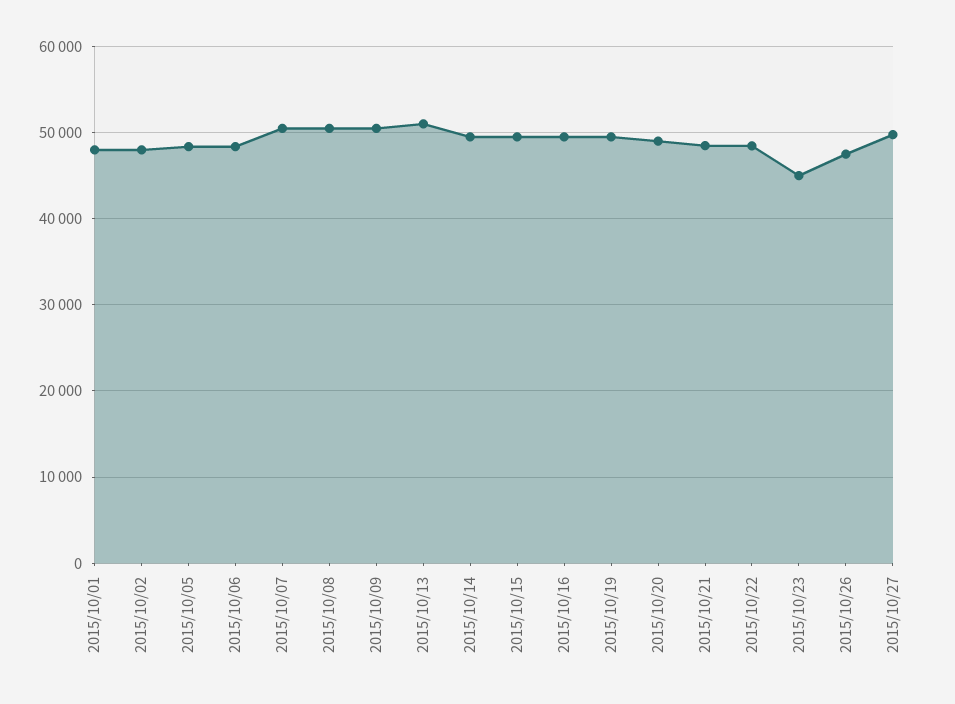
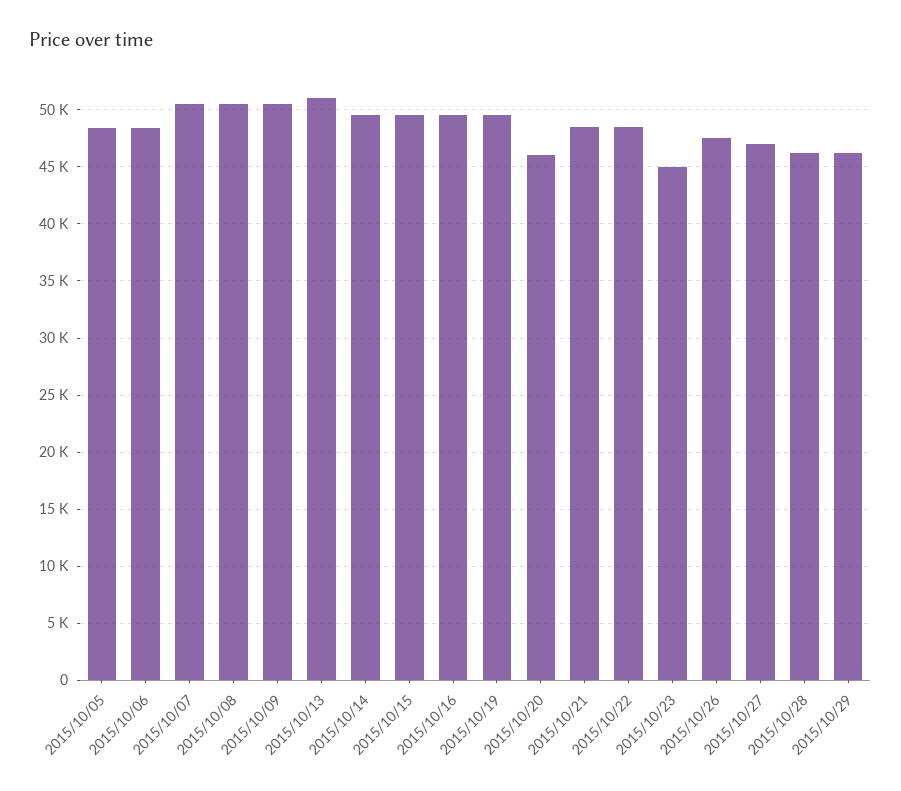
2015/10/01: 48000 -> none
2015/10/02: 48000 -> none
2015/10/20: 49000 -> 46000
2015/10/27: 50000 -> 47000
2015/10/28: none -> 46000
2015/10/29: none -> 46000

